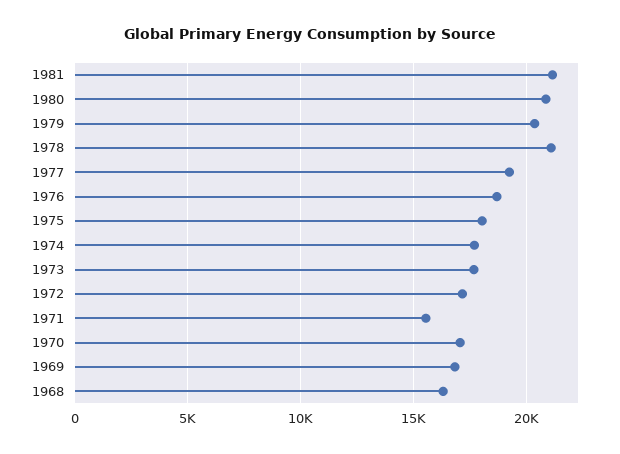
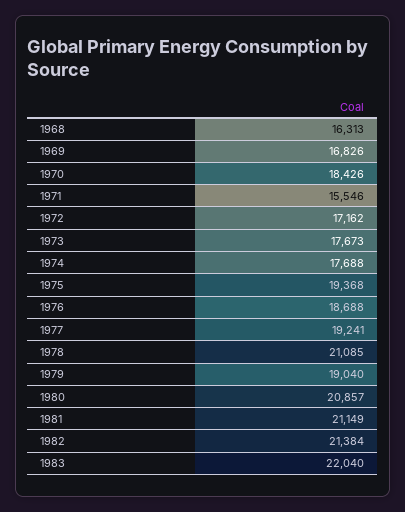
1979: 20500 -> 19040
1975: 18000 -> 19368
1970: 17000 -> 18426
1982: none -> 21384
1983: none -> 22040

